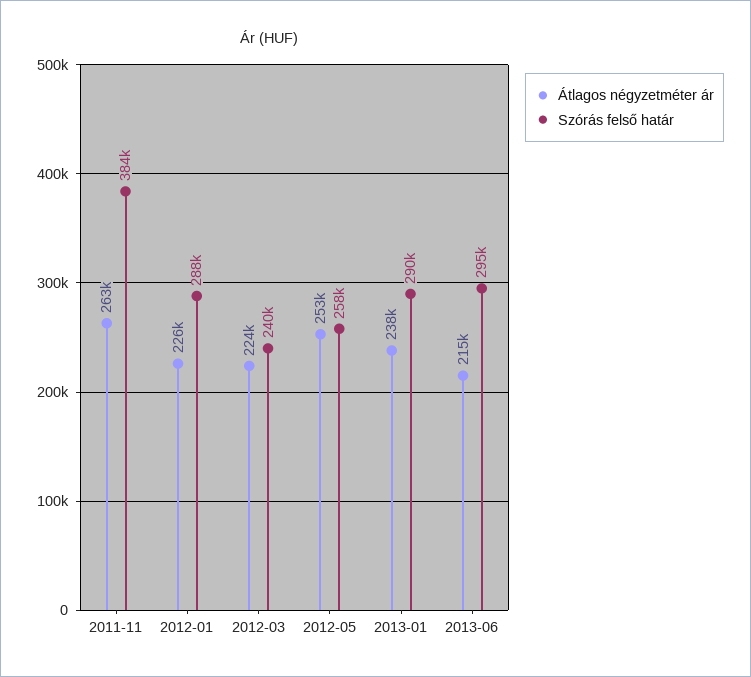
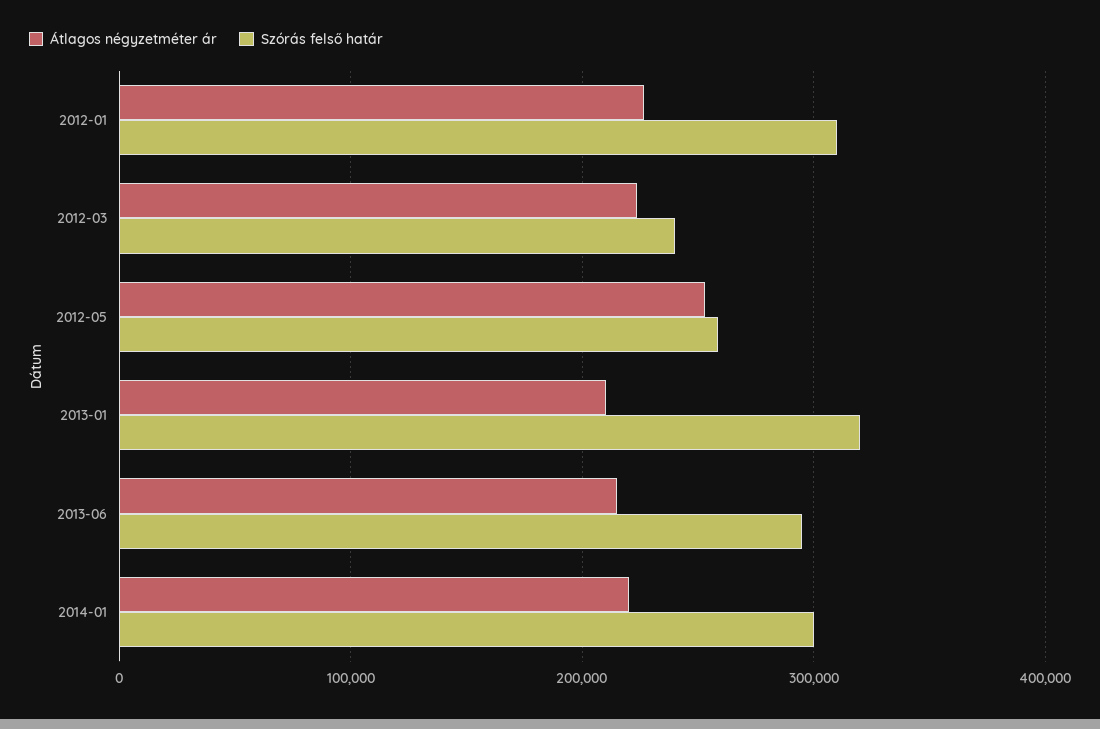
Átlagos négyzetméter ár, 2011-11: 263000 -> none
Szórás felső határ, 2011-11: 384000 -> none
Szórás felső határ, 2012-01: 288000 -> 310000
Átlagos négyzetméter ár, 2013-01: 238000 -> 210000
Szórás felső határ, 2013-01: 290000 -> 320000
Átlagos négyzetméter ár, 2014-01: none -> 220000
Szórás felső határ, 2014-01: none -> 300000

